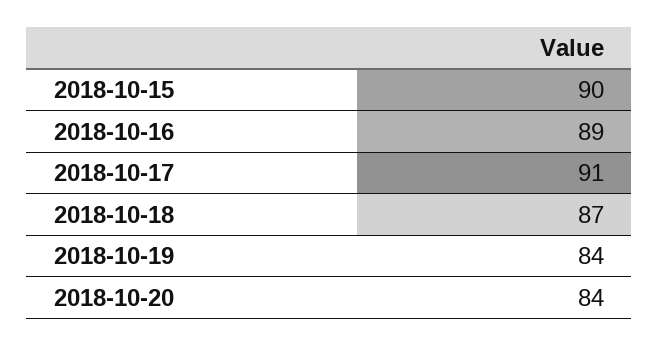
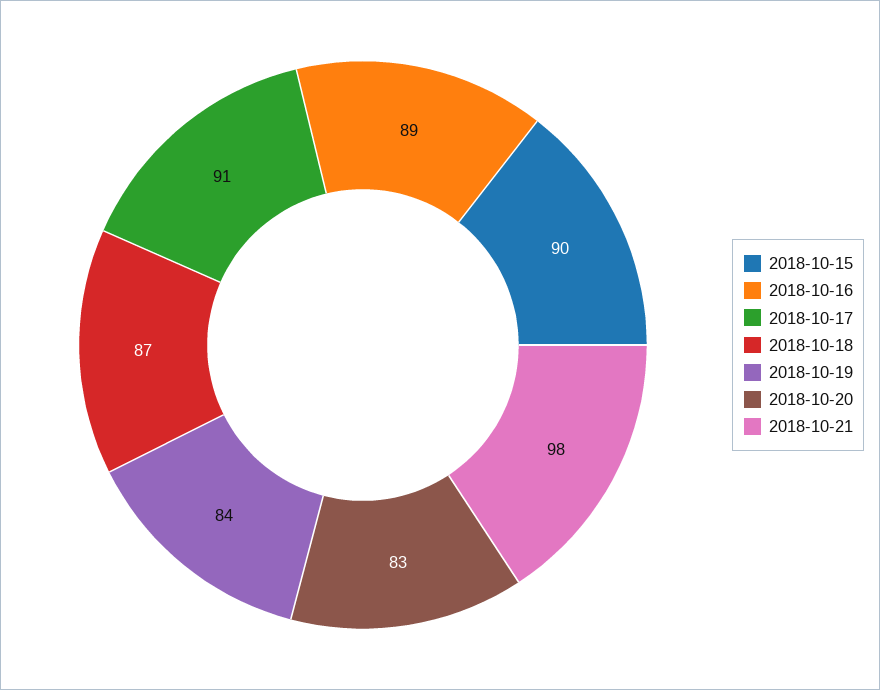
2018-10-20: 84 -> 83
2018-10-21: none -> 98

